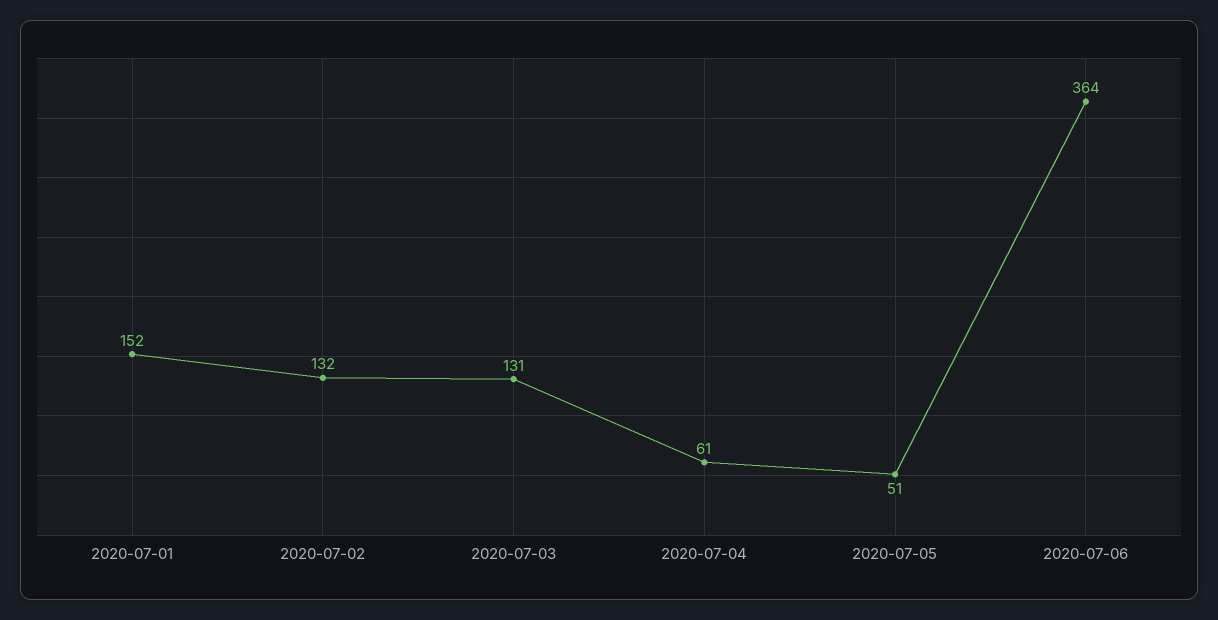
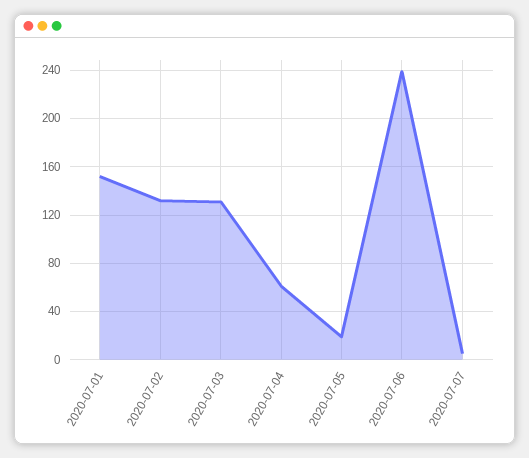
2020-07-05: 51 -> 20
2020-07-06: 364 -> 240
2020-07-07: none -> 5

